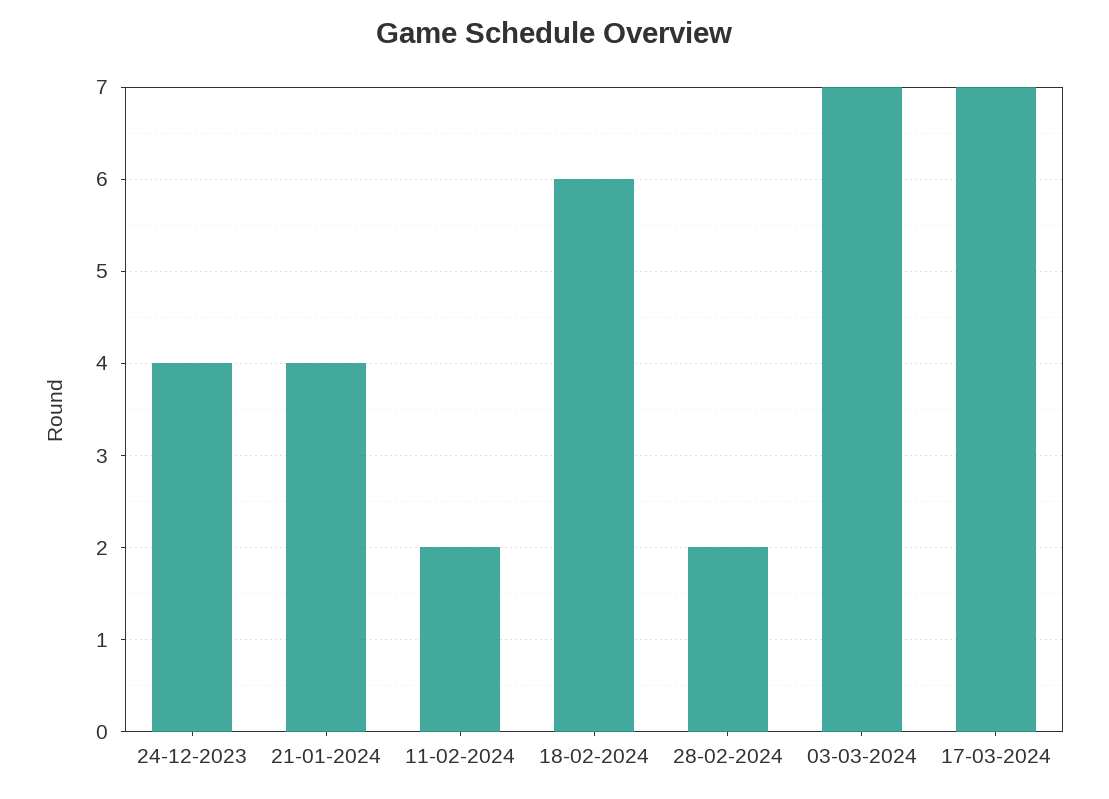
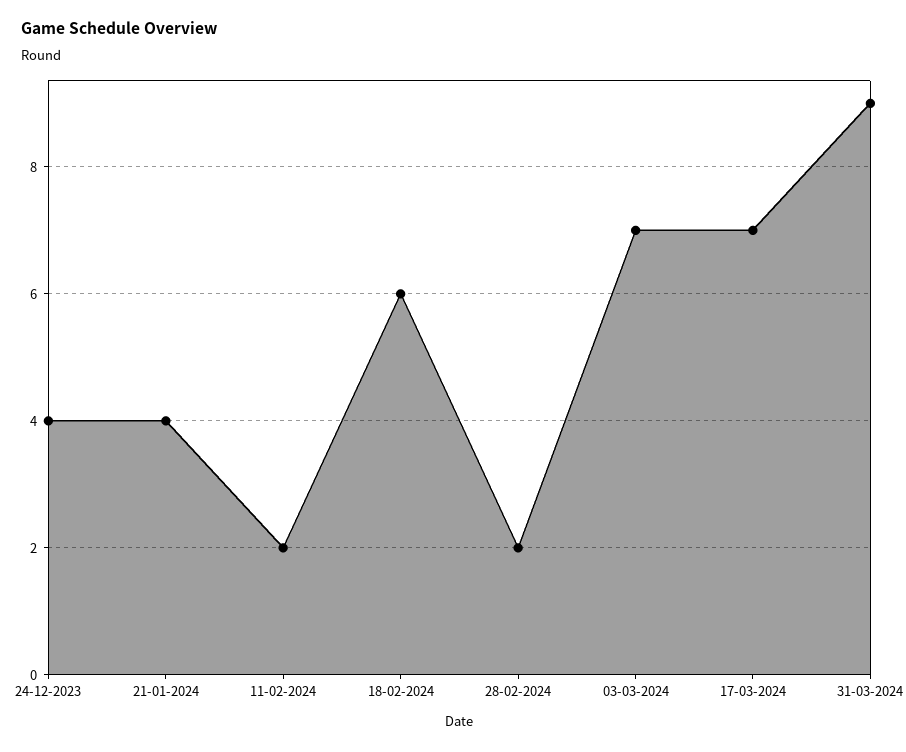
31-03-2024: none -> 9

